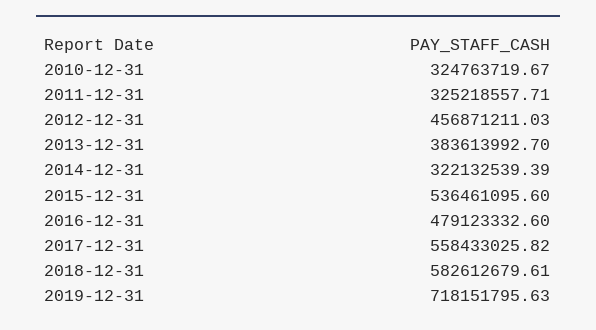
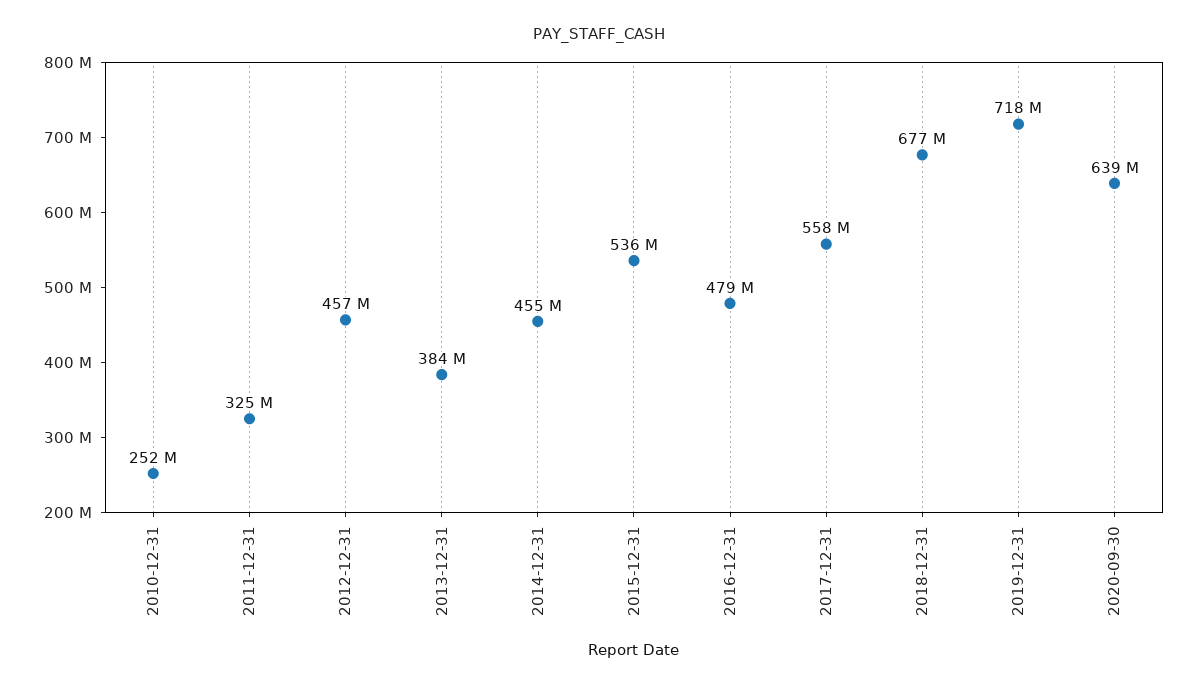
2010-12-31: 324763719.67 -> 252000000
2014-12-31: 322132539.39 -> 455000000
2018-12-31: 582612679.61 -> 677000000
2020-09-30: none -> 639000000

